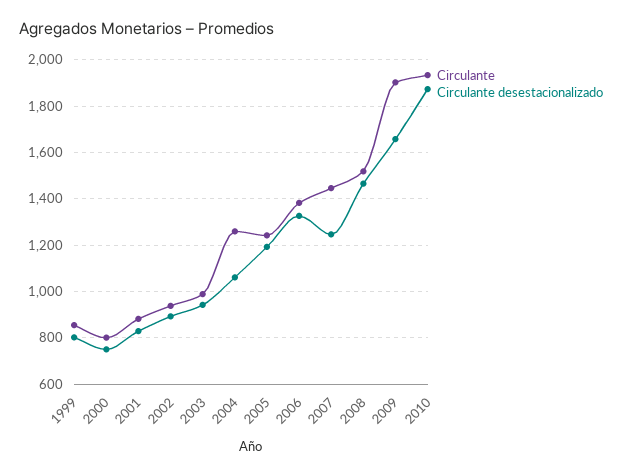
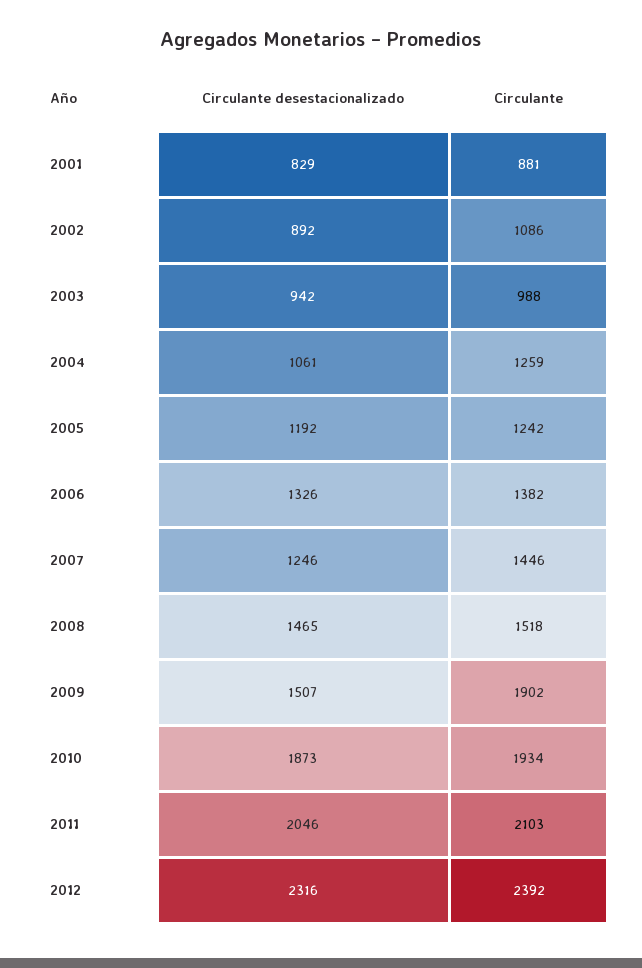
Circulante, 1999: 850 -> none
Circulante desestacionalizado, 1999: 800 -> none
Circulante, 2000: 800 -> none
Circulante desestacionalizado, 2000: 750 -> none
Circulante, 2002: 950 -> 1086
Circulante desestacionalizado, 2009: 1650 -> 1507
Circulante desestacionalizado, 2011: none -> 2046
Circulante, 2011: none -> 2103
Circulante desestacionalizado, 2012: none -> 2316
Circulante, 2012: none -> 2392

